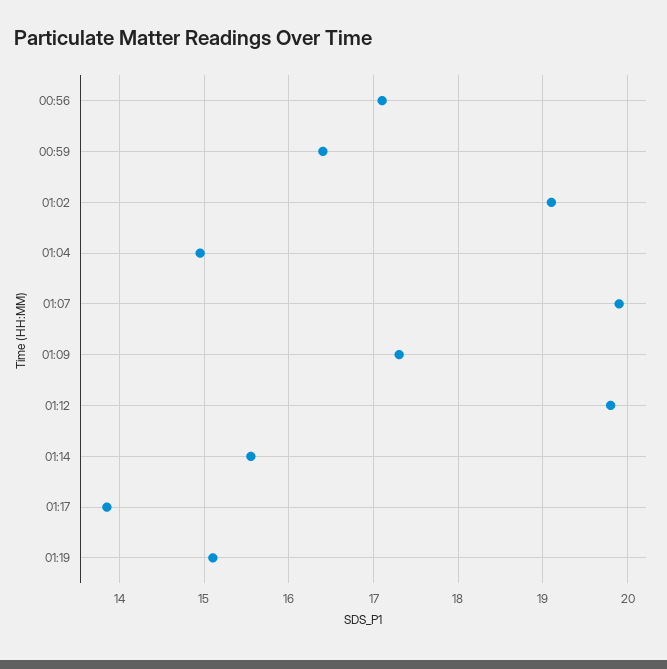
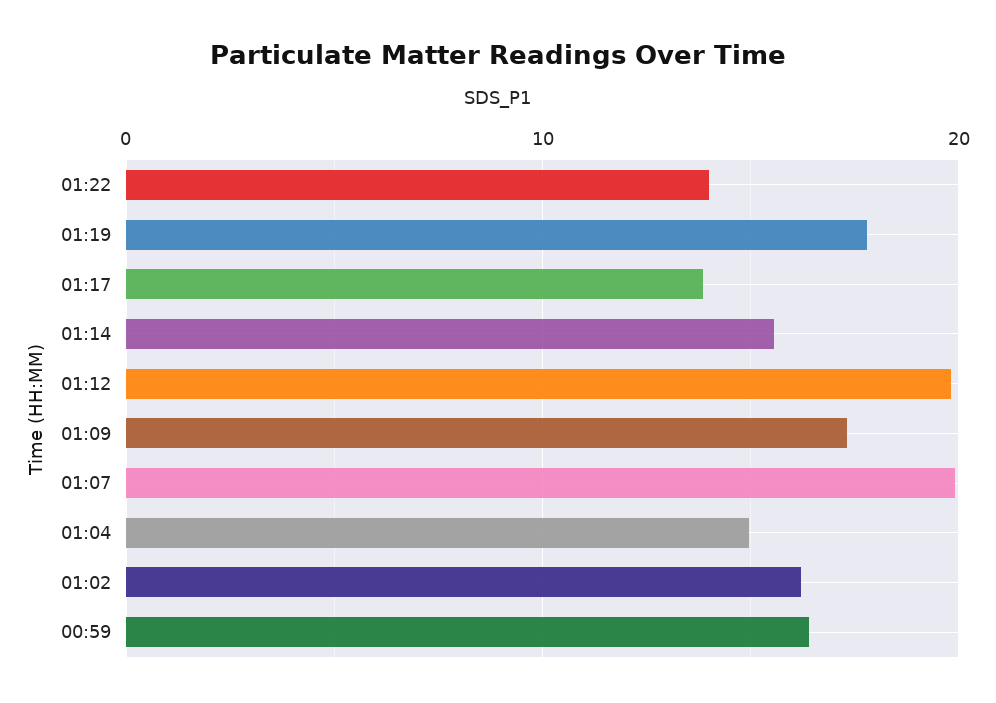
00:56: 17.1 -> none
01:02: 19.1 -> 16
01:19: 15.1 -> 18
01:22: none -> 14

